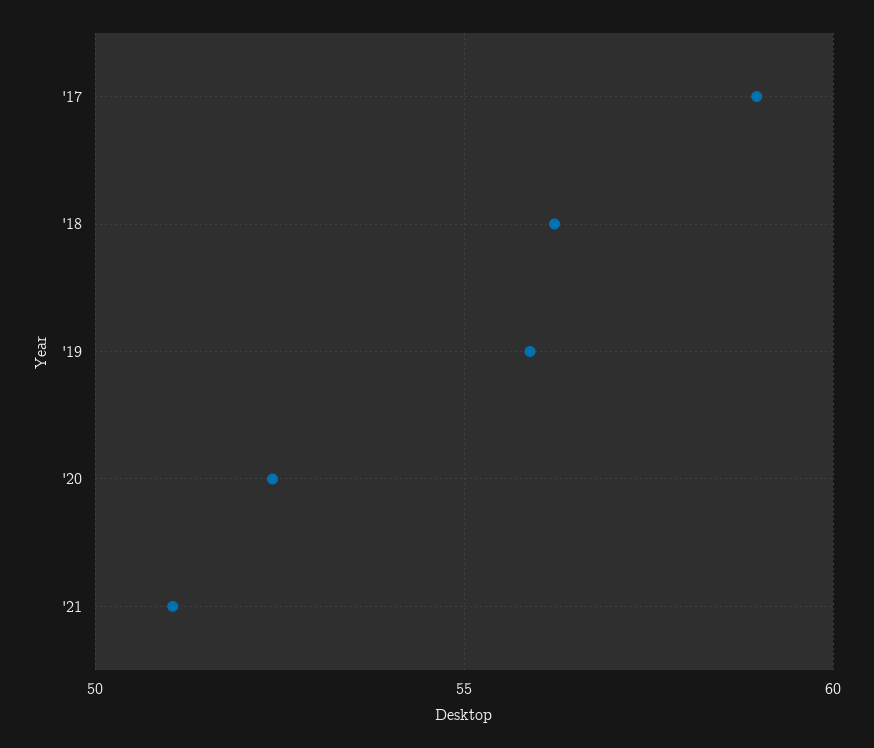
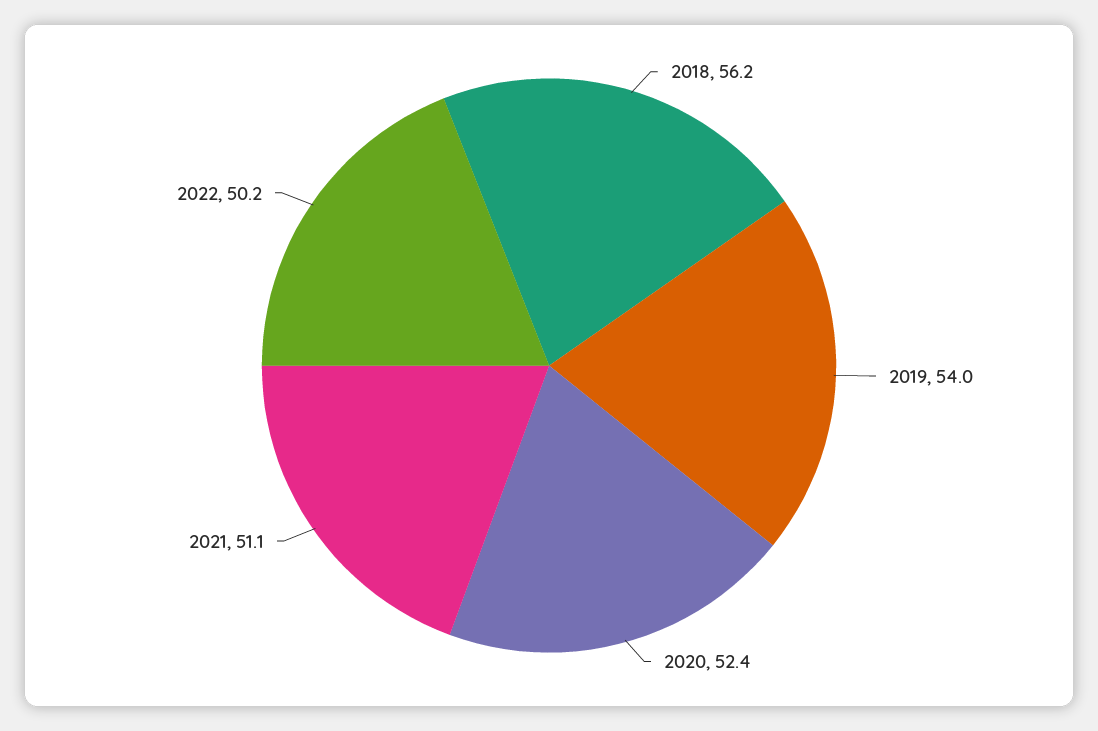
'17: 59 -> none
'19: 56 -> 54
2022: none -> 50.2

